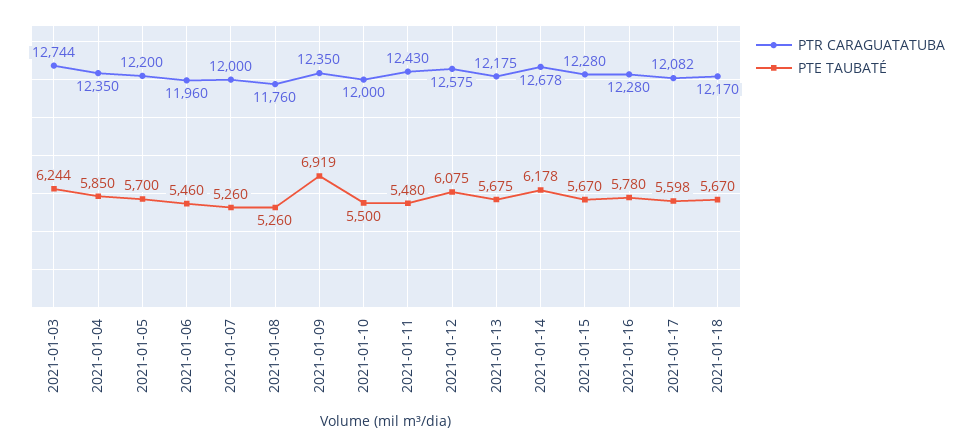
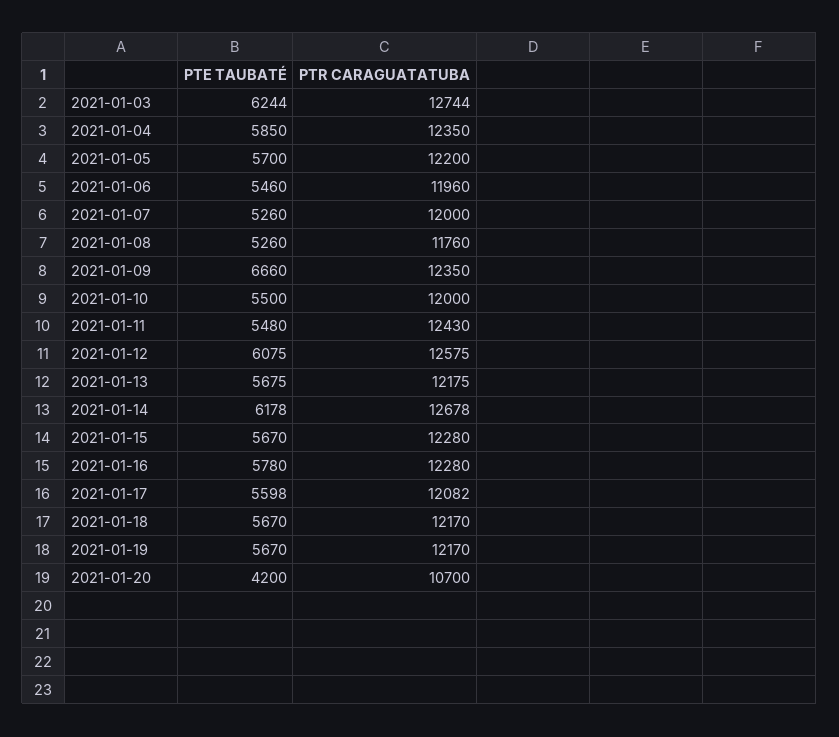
PTE TAUBATÉ, 2021-01-09: 6919 -> 6660
PTE TAUBATÉ, 2021-01-19: none -> 5670
PTR CARAGUATATUBA, 2021-01-19: none -> 12170
PTE TAUBATÉ, 2021-01-20: none -> 4200
PTR CARAGUATATUBA, 2021-01-20: none -> 10700

